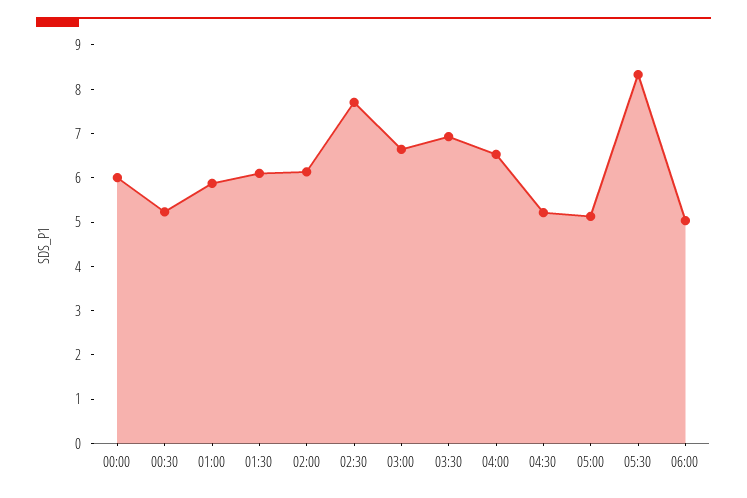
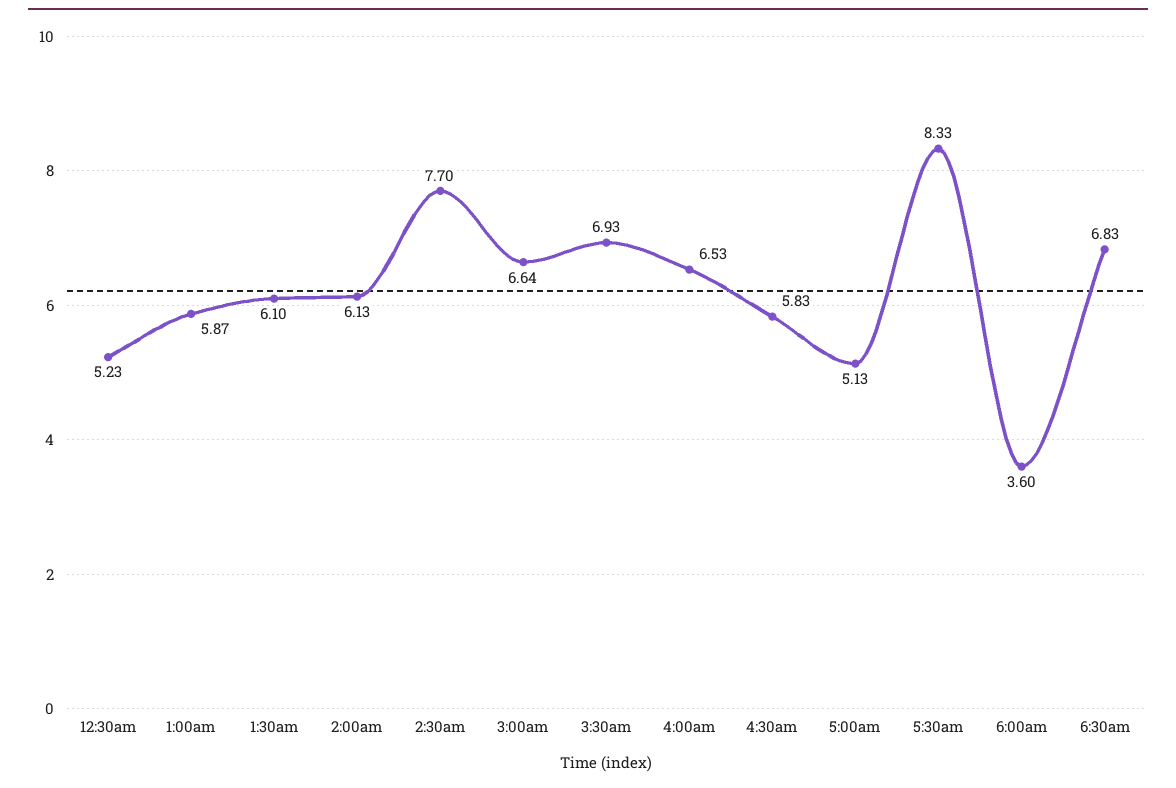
00:00: 6 -> none
04:30: 5.2 -> 5.83
06:00: 5 -> 3.6
6:30am: none -> 6.83

